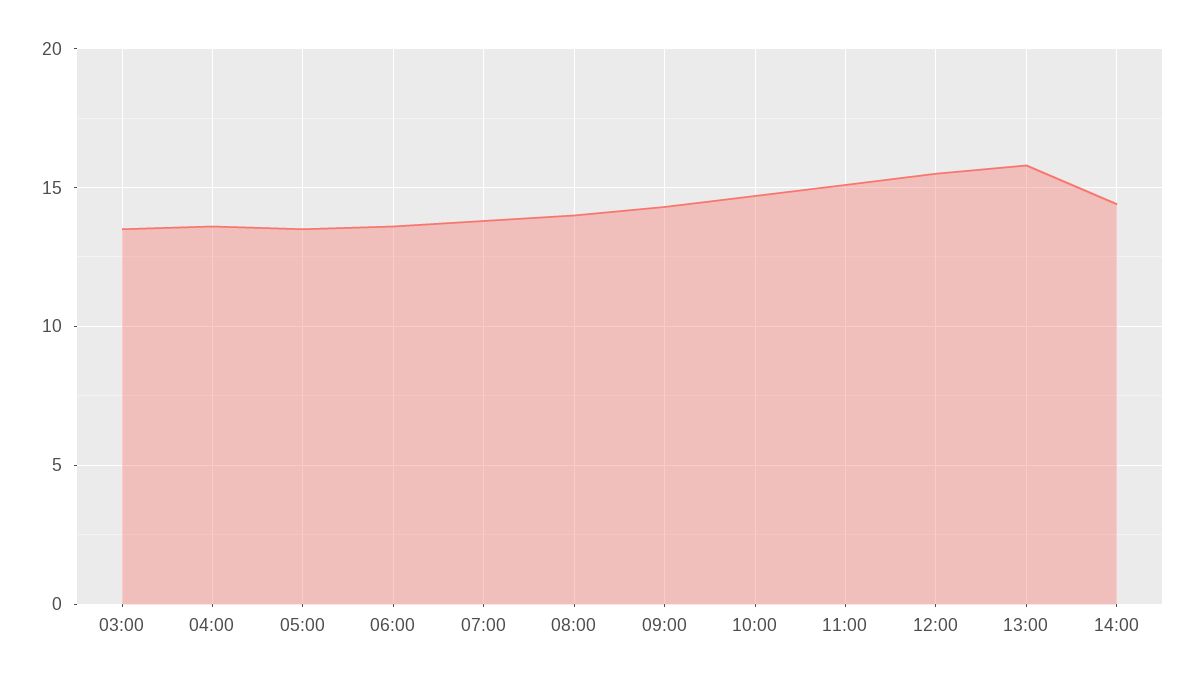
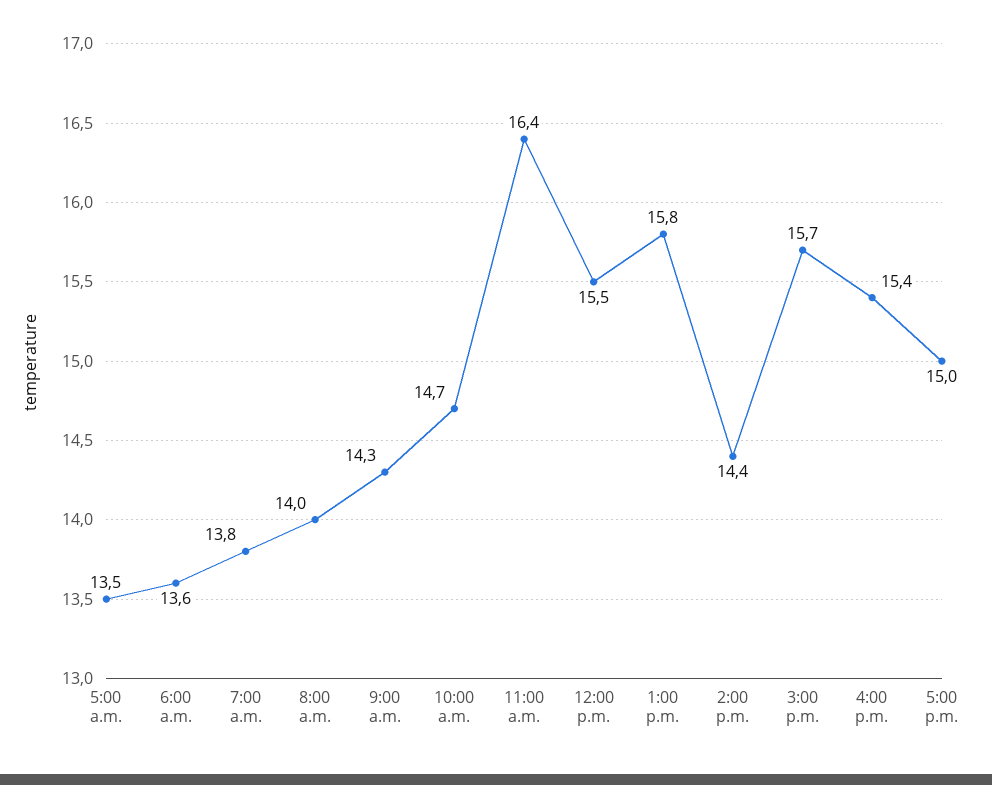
03:00: 13.5 -> none
04:00: 13.5 -> none
11:00: 15 -> 16.4
3:00 p.m.: none -> 15.7
4:00 p.m.: none -> 15.4
5:00 p.m.: none -> 15

